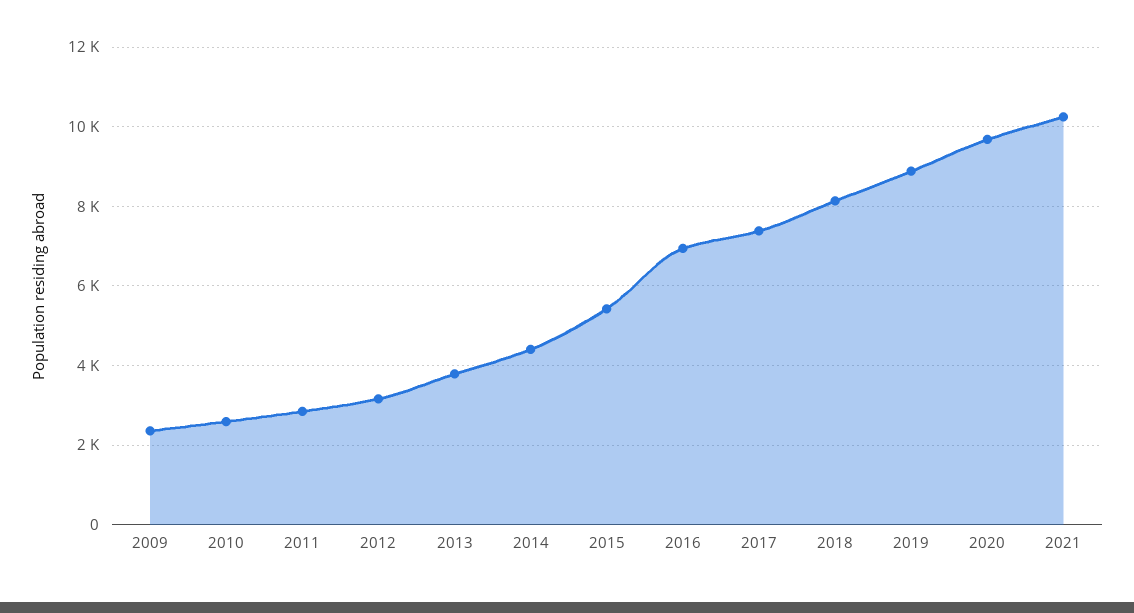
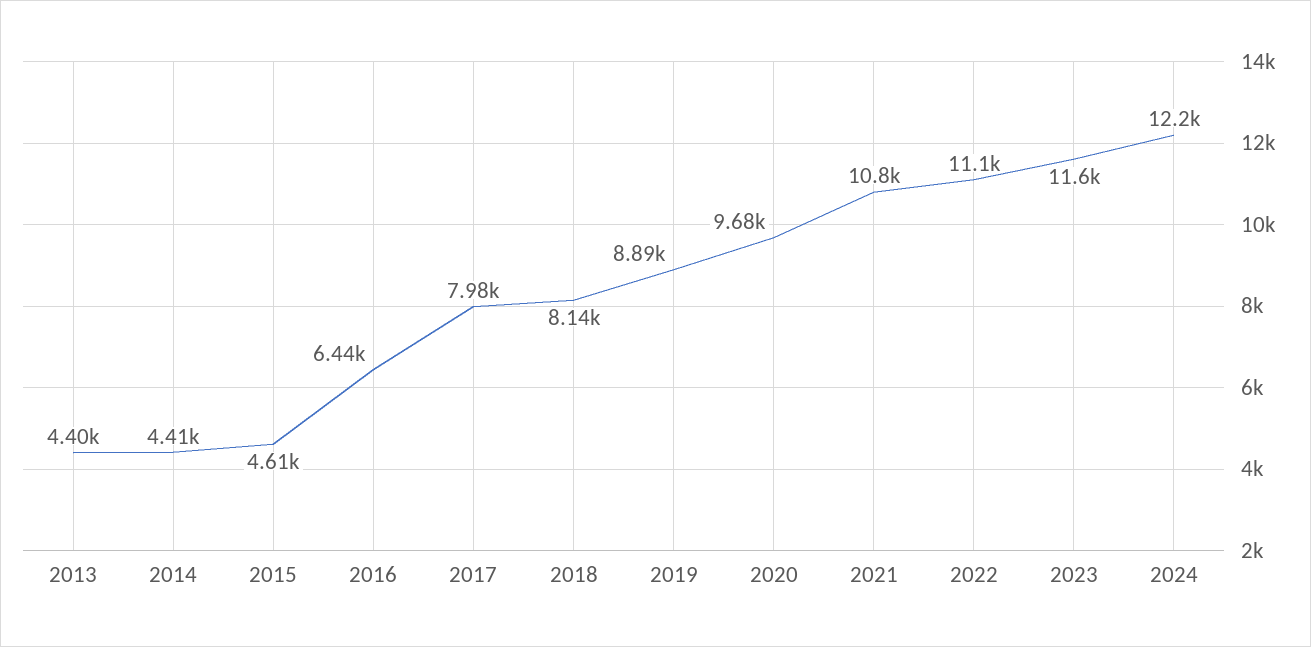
2009: 2400 -> none
2010: 2600 -> none
2011: 2800 -> none
2012: 3200 -> none
2013: 3800 -> 4400
2015: 5400 -> 4610
2016: 7000 -> 6440
2017: 7400 -> 7980
2021: 10200 -> 10800
2022: none -> 11100
2023: none -> 11600
2024: none -> 12200

